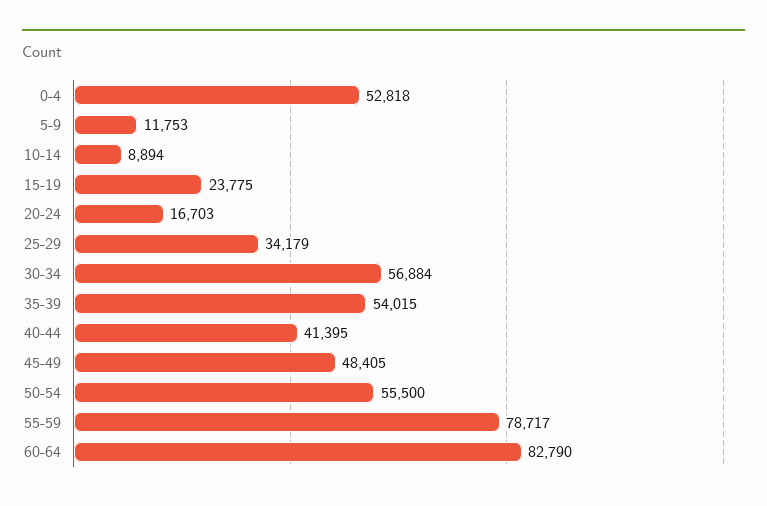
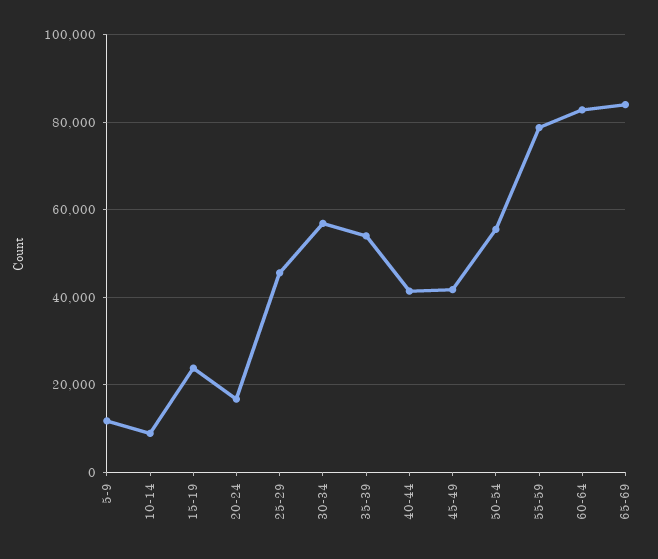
0-4: 52818 -> none
25-29: 34179 -> 46000
45-49: 48405 -> 42000
65-69: none -> 84000

